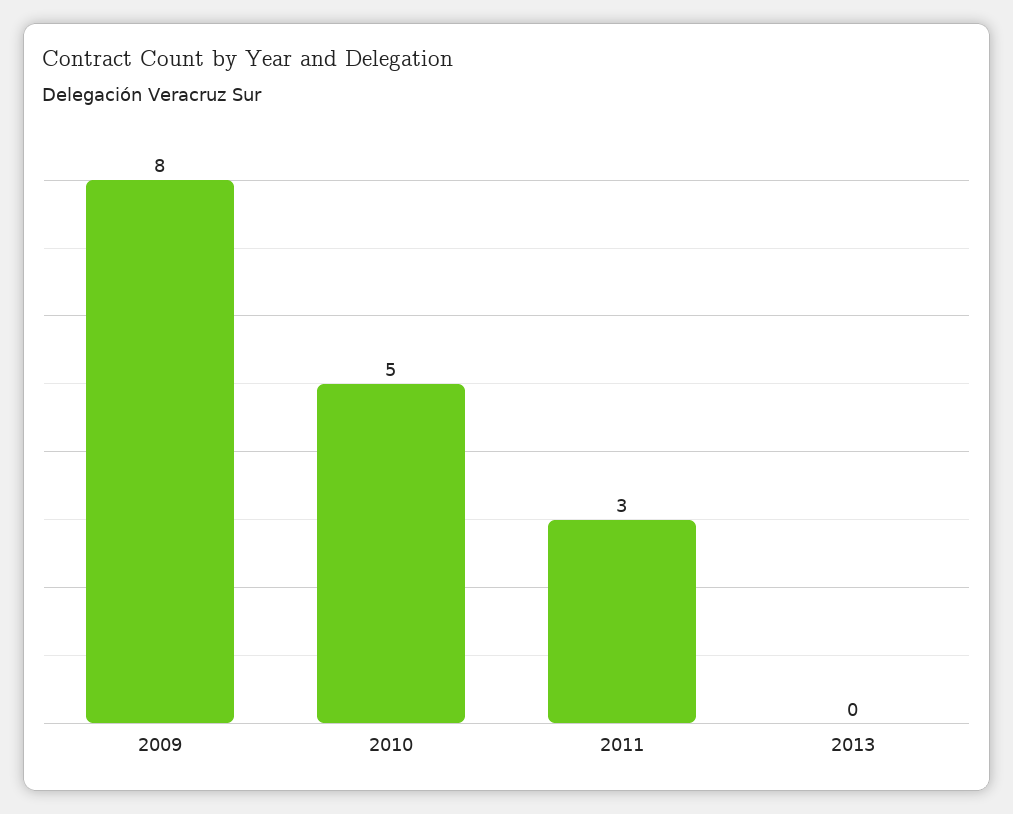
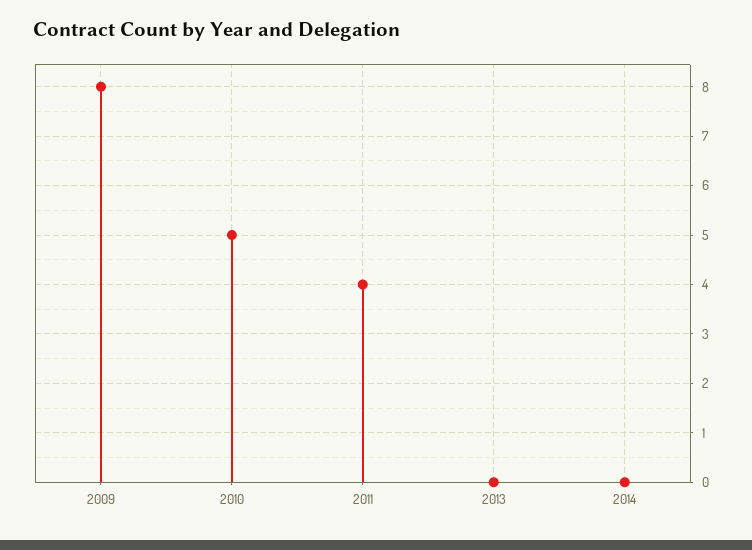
2011: 3 -> 4
2014: none -> 0

